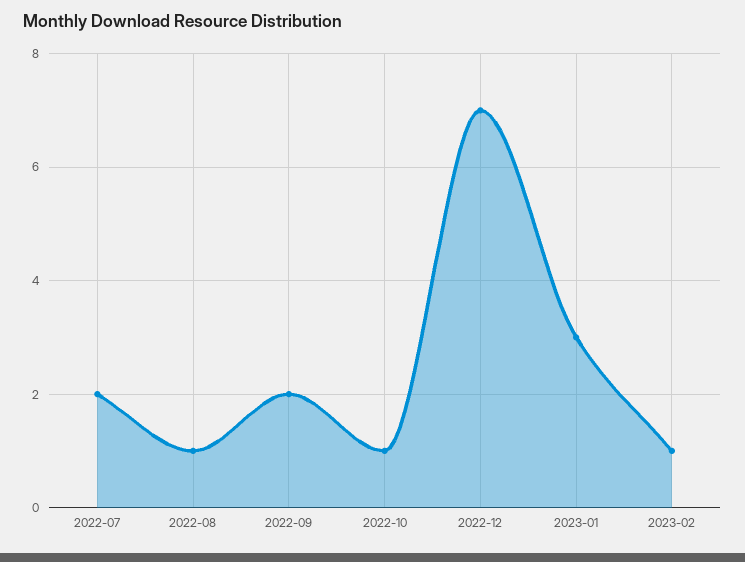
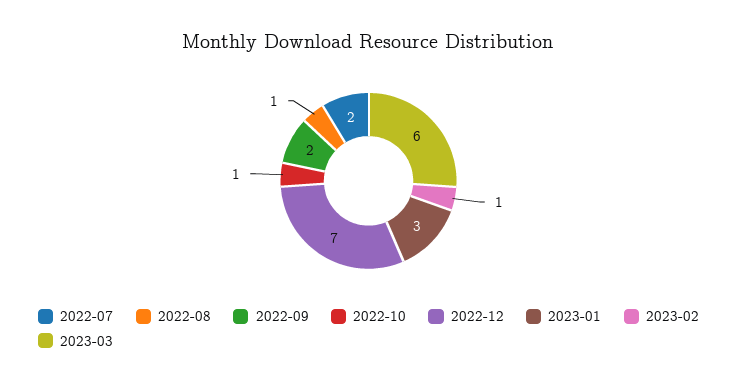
2023-03: none -> 6

